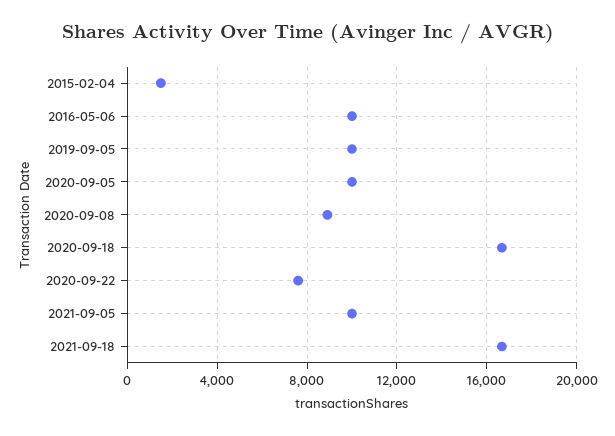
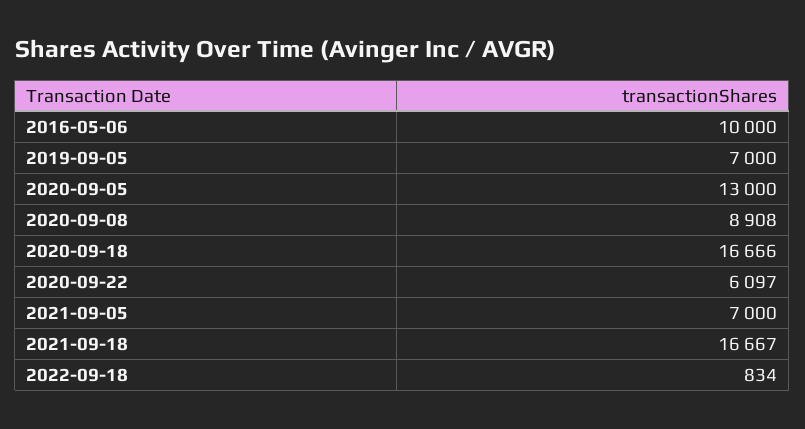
2015-02-04: 1500 -> none
2019-09-05: 10000 -> 7000
2020-09-05: 10000 -> 13000
2020-09-22: 7500 -> 6097
2021-09-05: 10000 -> 7000
2022-09-18: none -> 834

